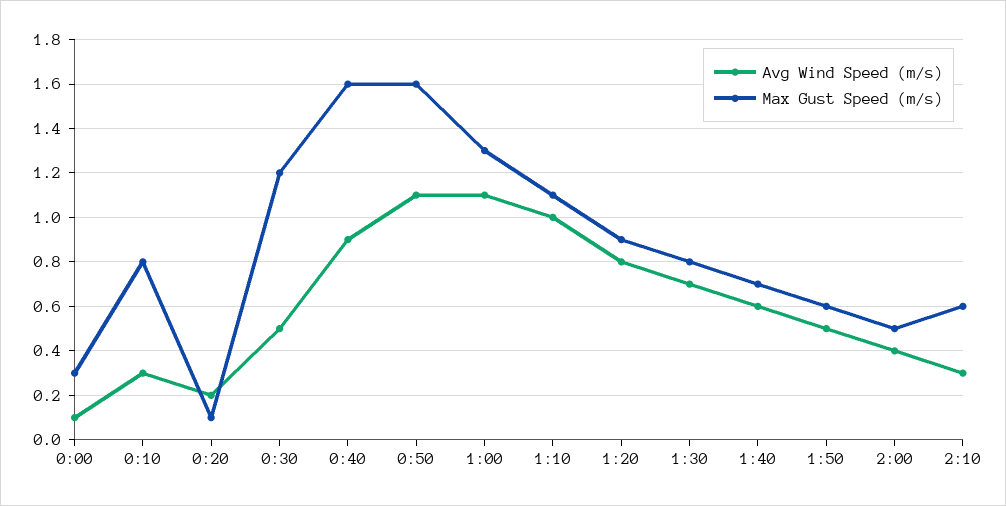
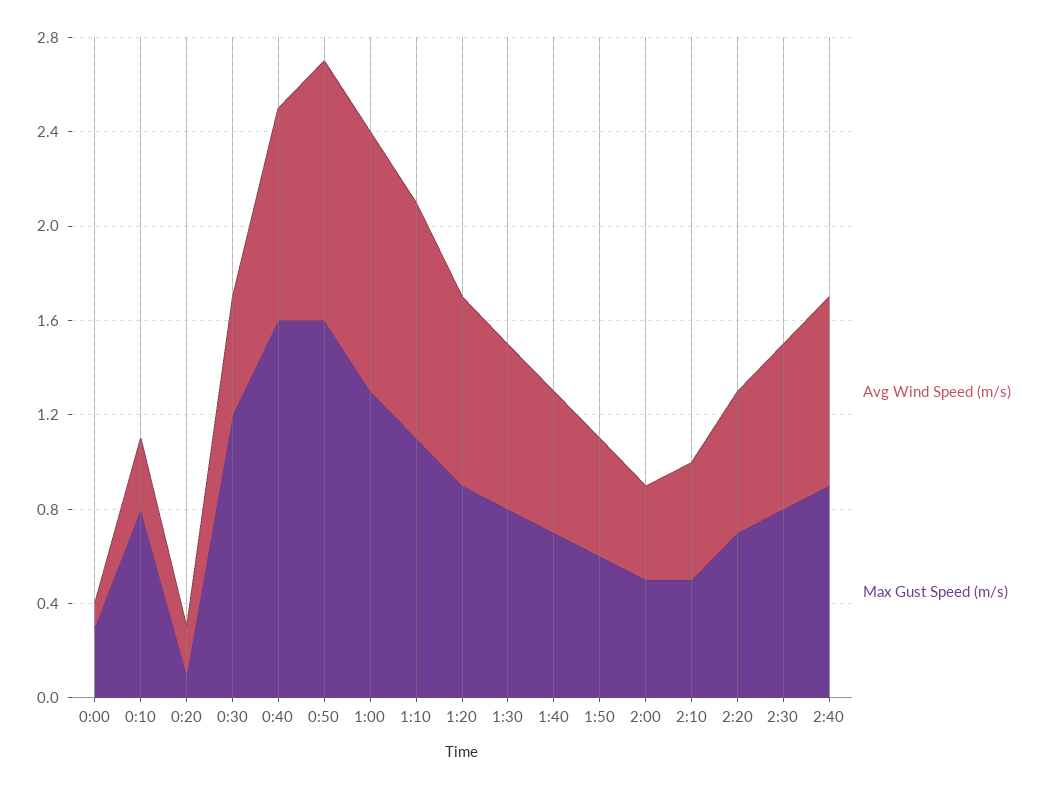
Avg Wind Speed (m/s), 2:10: 0.3 -> 0.5
Max Gust Speed (m/s), 2:10: 0.6 -> 0.5
Avg Wind Speed (m/s), 2:20: none -> 0.6
Max Gust Speed (m/s), 2:20: none -> 0.7
Avg Wind Speed (m/s), 2:30: none -> 0.7
Max Gust Speed (m/s), 2:30: none -> 0.8
Avg Wind Speed (m/s), 2:40: none -> 0.8
Max Gust Speed (m/s), 2:40: none -> 0.9

